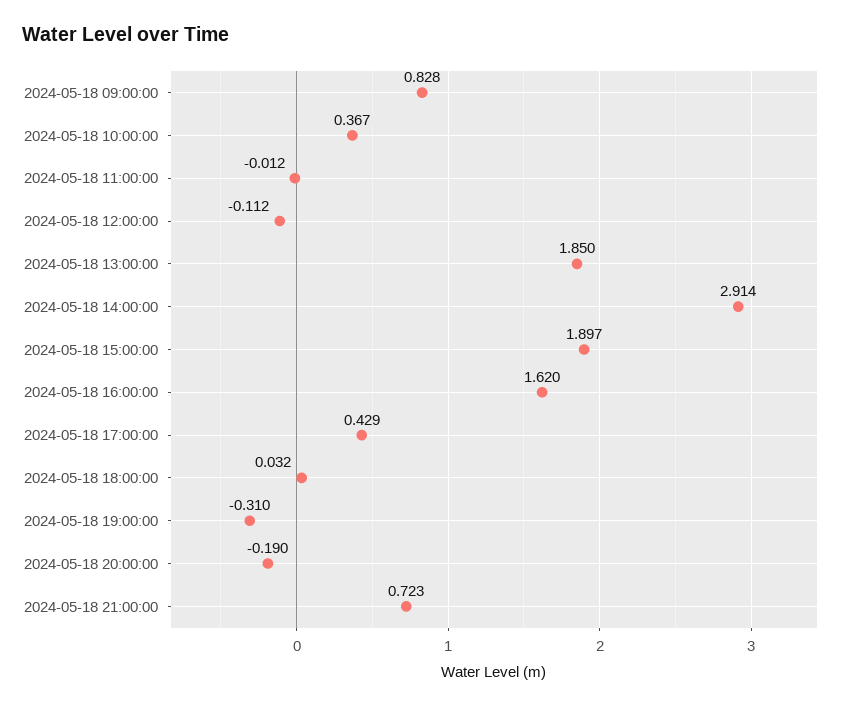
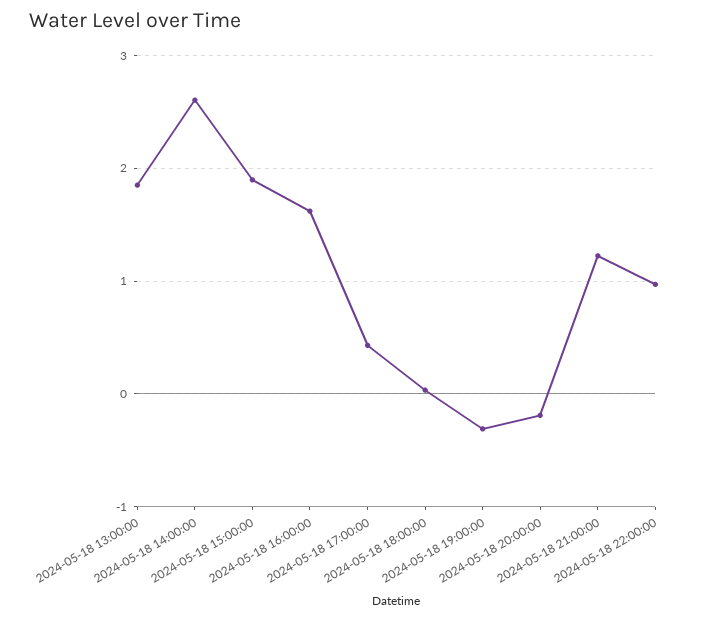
2024-05-18 09:00:00: 0.828 -> none
2024-05-18 10:00:00: 0.367 -> none
2024-05-18 11:00:00: -0.012 -> none
2024-05-18 12:00:00: -0.112 -> none
2024-05-18 14:00:00: 2.914 -> 2.6
2024-05-18 21:00:00: 0.723 -> 1.2
2024-05-18 22:00:00: none -> 1

